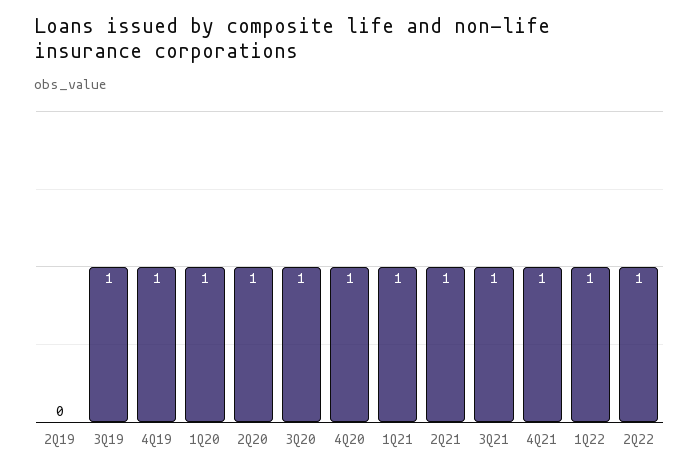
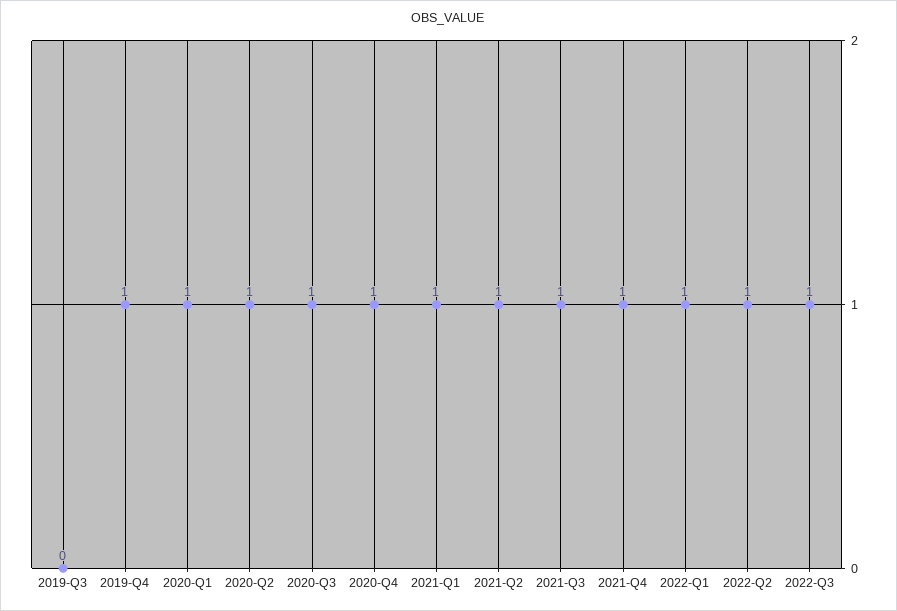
2Q19: 0 -> none
3Q19: 1 -> 0
2022-Q3: none -> 1

